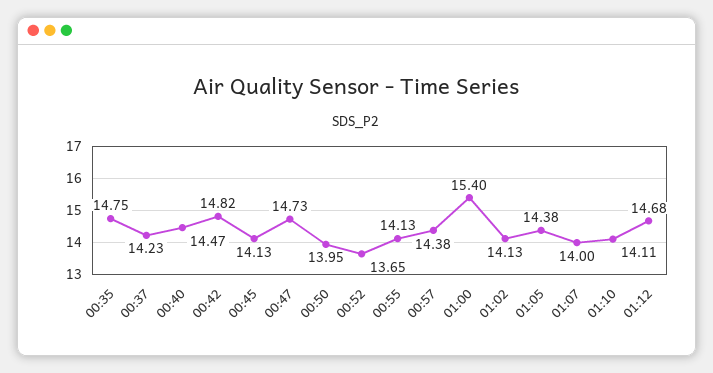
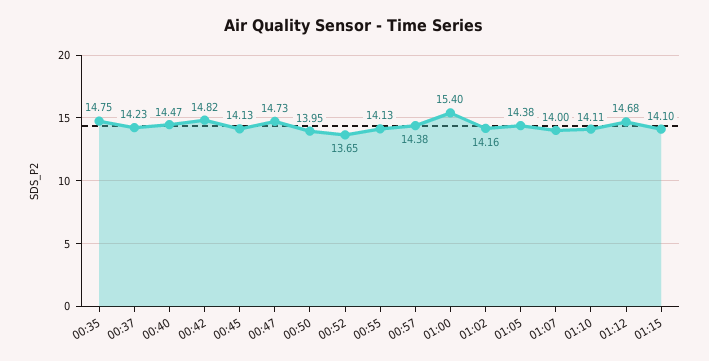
01:02: 14.13 -> 14.16
01:15: none -> 14.1

